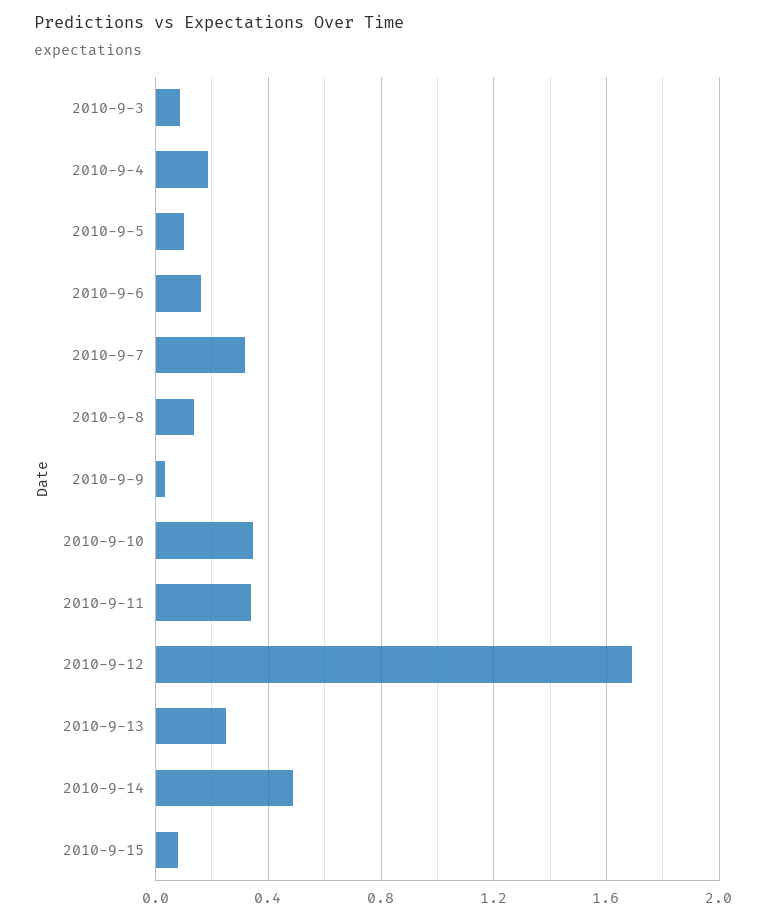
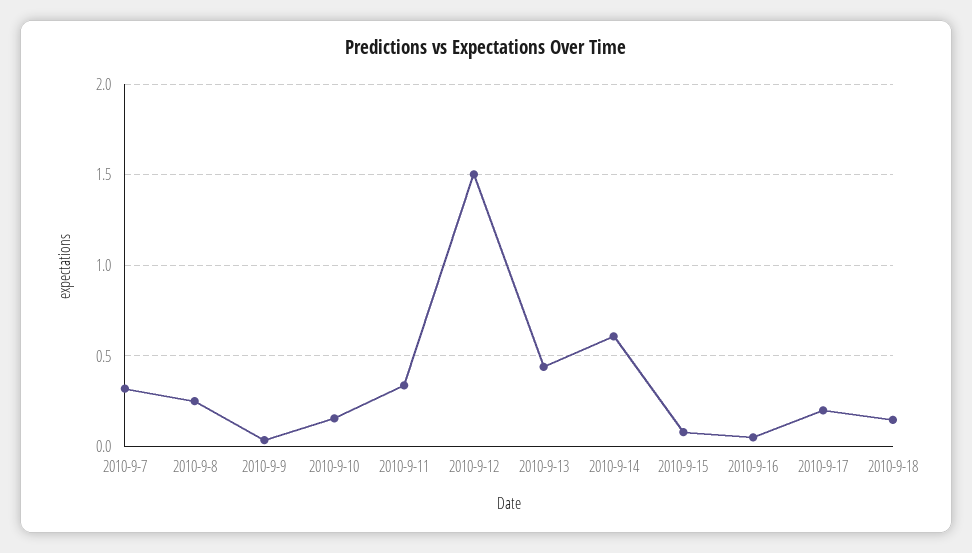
2010-9-3: 0.1 -> none
2010-9-4: 0.2 -> none
2010-9-5: 0.1 -> none
2010-9-6: 0.15 -> none
2010-9-8: 0.15 -> 0.25
2010-9-10: 0.35 -> 0.15
2010-9-12: 1.7 -> 1.5
2010-9-13: 0.25 -> 0.45
2010-9-14: 0.5 -> 0.6
2010-9-16: none -> 0.05
2010-9-17: none -> 0.2
2010-9-18: none -> 0.15

